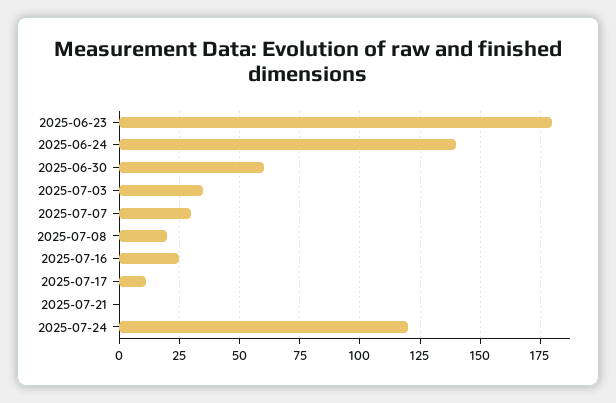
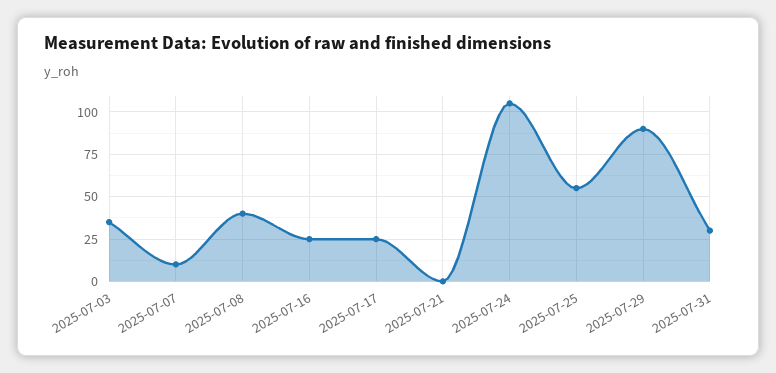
2025-06-23: 180 -> none
2025-06-24: 140 -> none
2025-06-30: 60 -> none
2025-07-07: 30 -> 10
2025-07-08: 20 -> 40
2025-07-17: 10 -> 25
2025-07-24: 120 -> 105
2025-07-25: none -> 55
2025-07-29: none -> 90
2025-07-31: none -> 30

